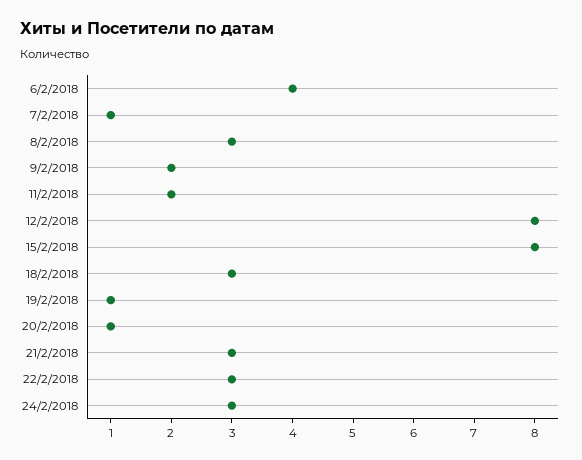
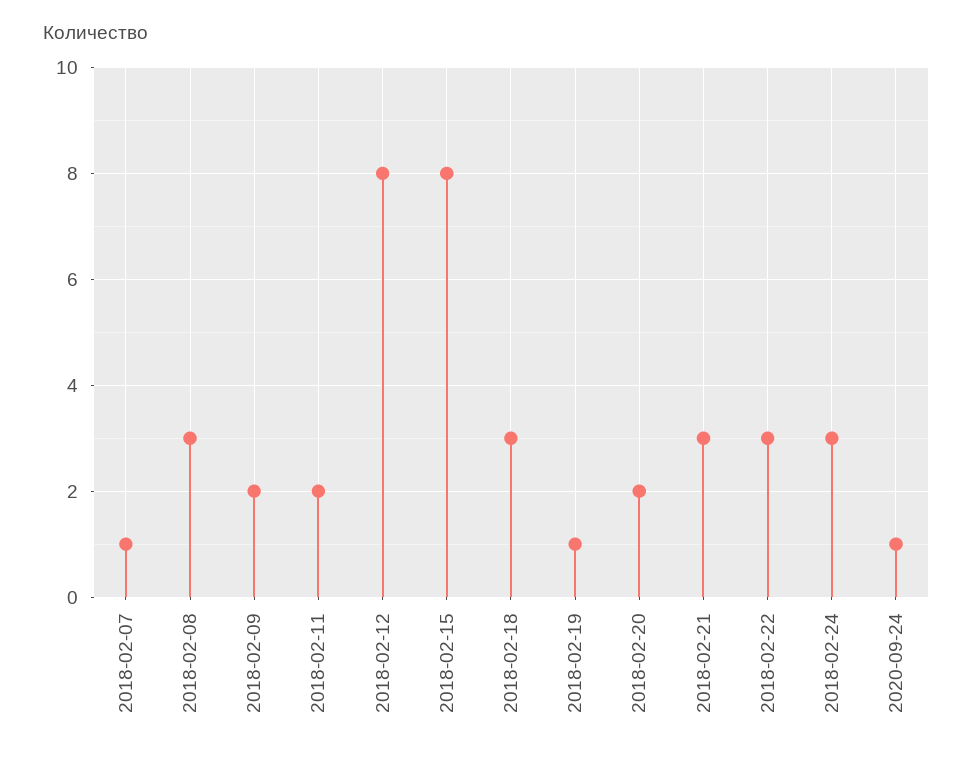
6/2/2018: 4 -> none
20/2/2018: 1 -> 2
2020-09-24: none -> 1

